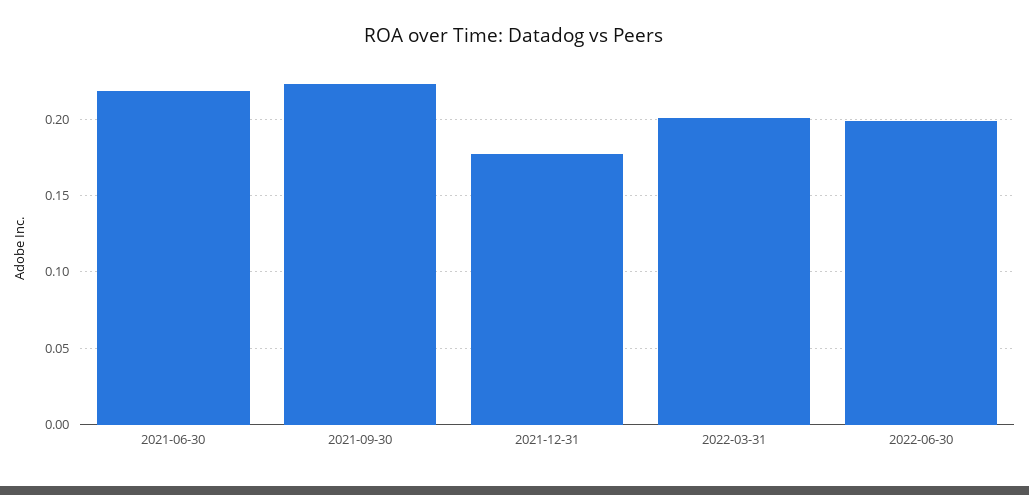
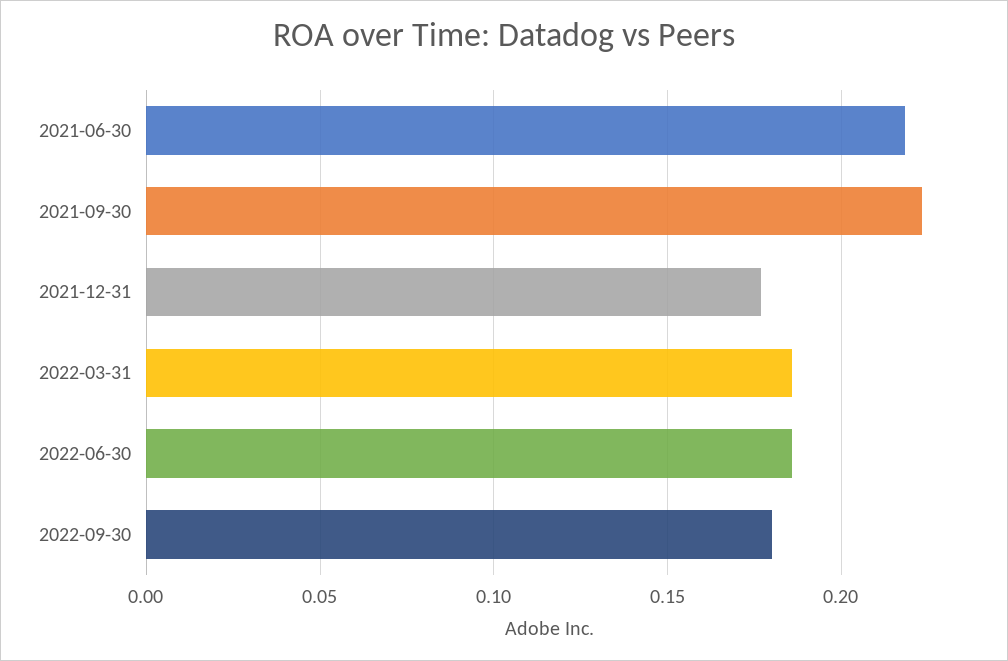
2022-03-31: 0.2 -> 0.185
2022-06-30: 0.2 -> 0.185
2022-09-30: none -> 0.18

